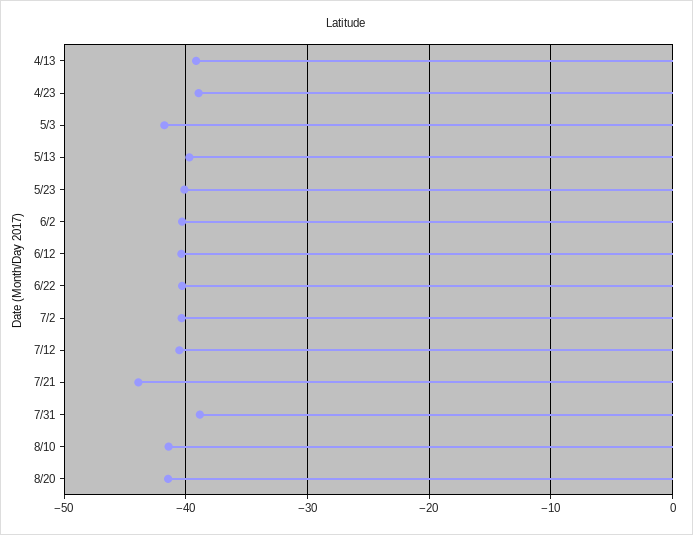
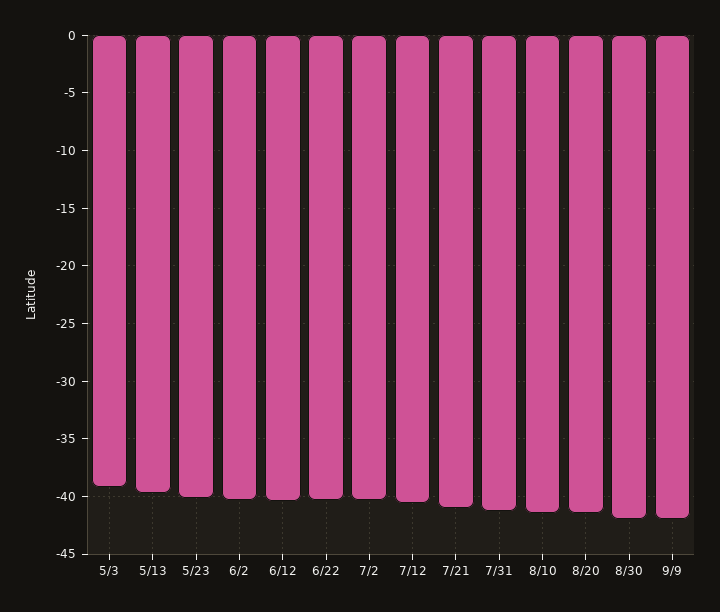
4/13: -39 -> none
4/23: -39 -> none
5/3: -42 -> -39
7/21: -44 -> -41
7/31: -39 -> -41
8/30: none -> -42
9/9: none -> -42

